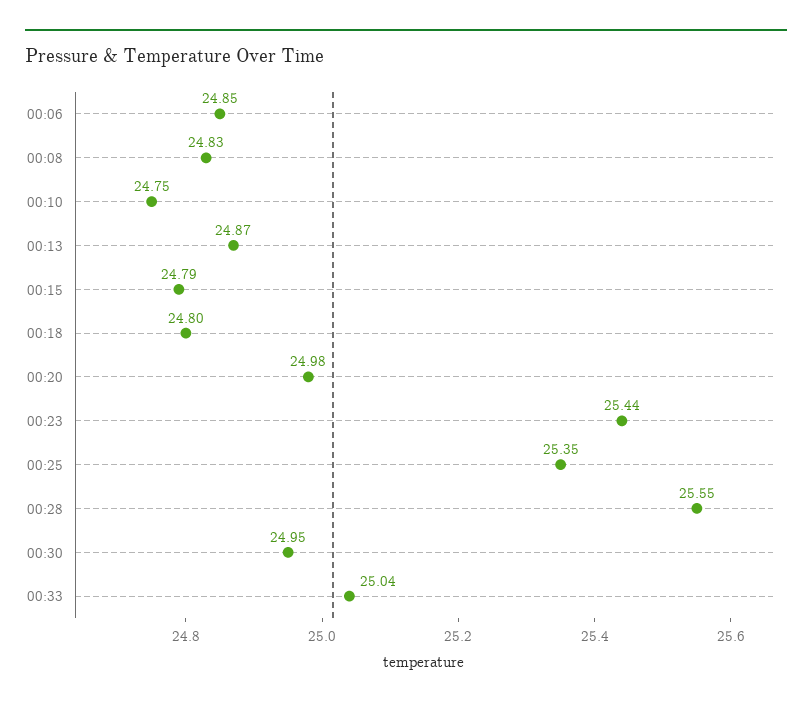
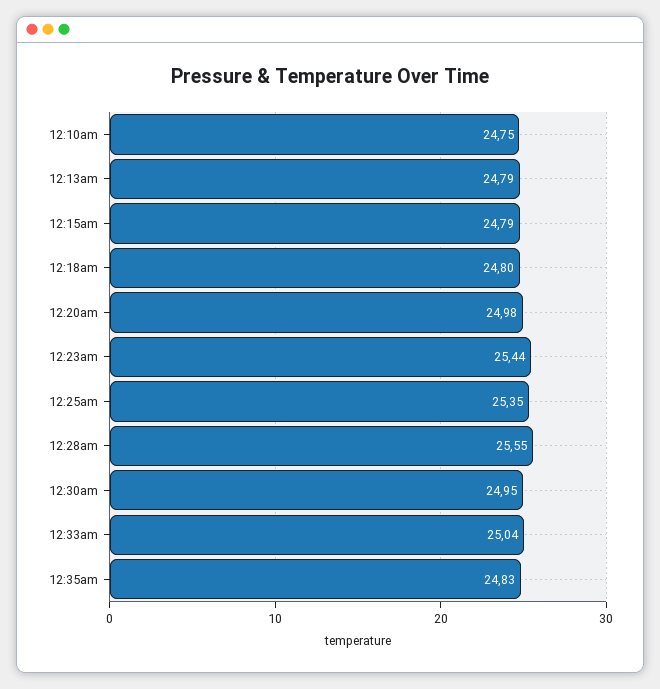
00:06: 24.85 -> none
00:08: 24.83 -> none
00:13: 24.87 -> 24.79
12:35am: none -> 24.83

